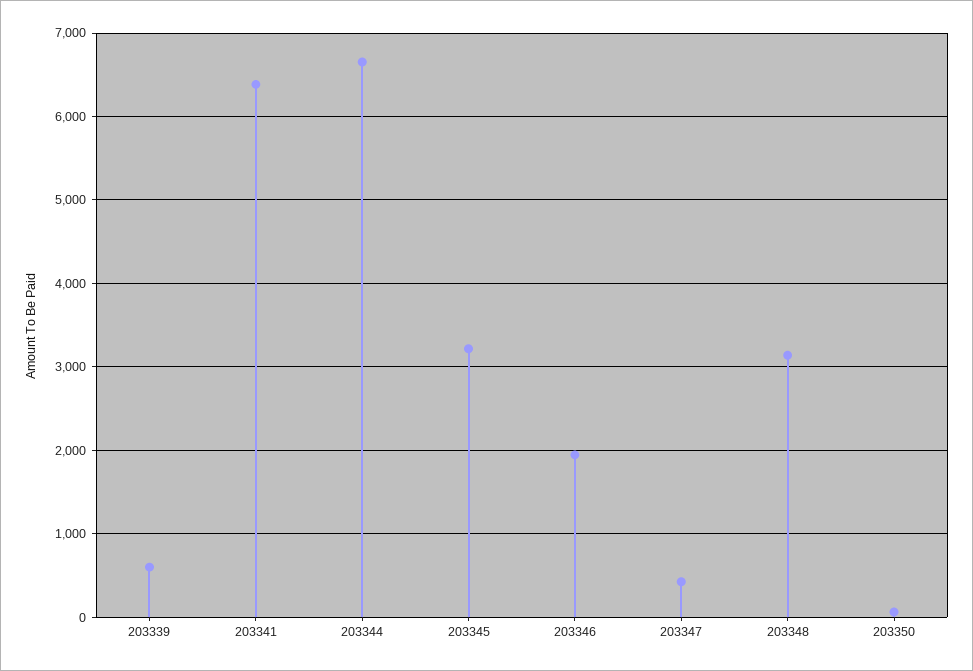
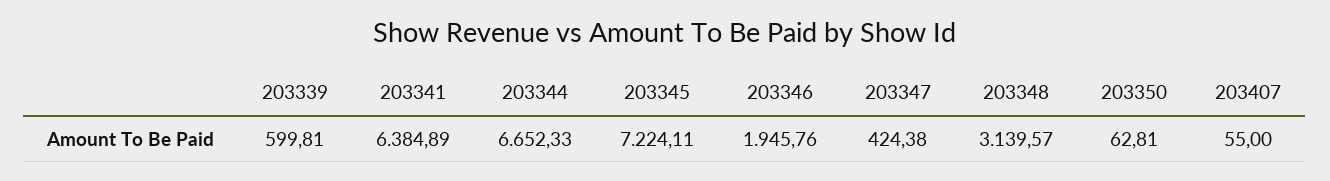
203345: 3200 -> 7224.11
203407: none -> 55

